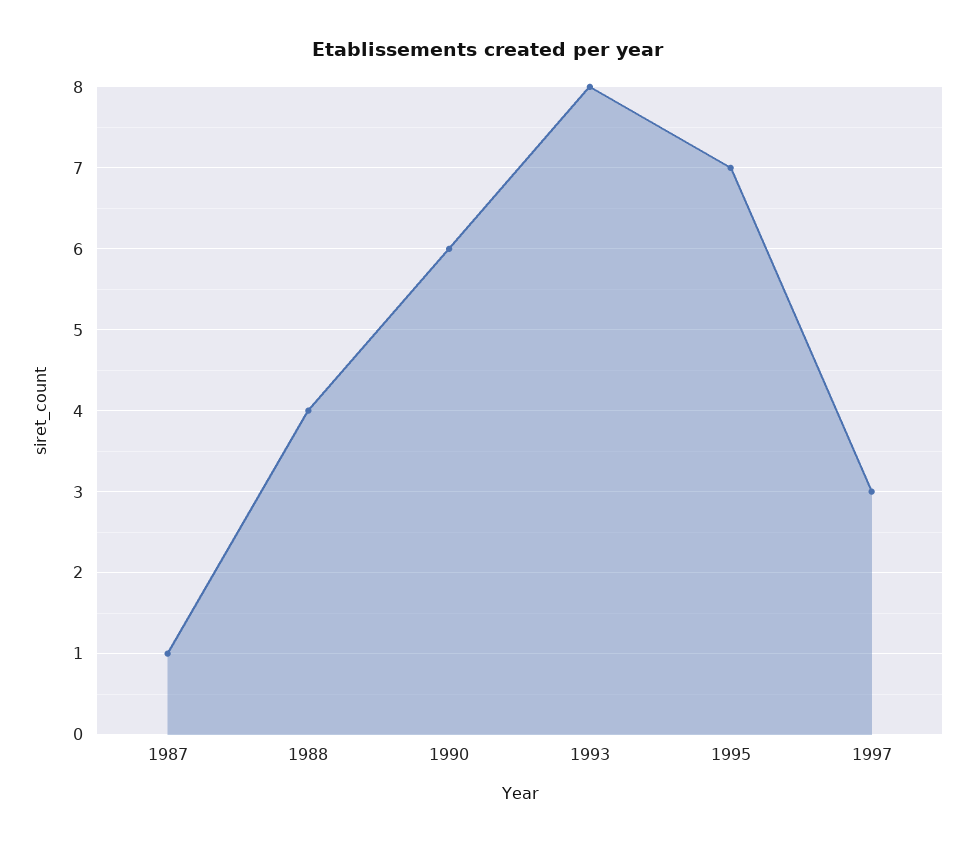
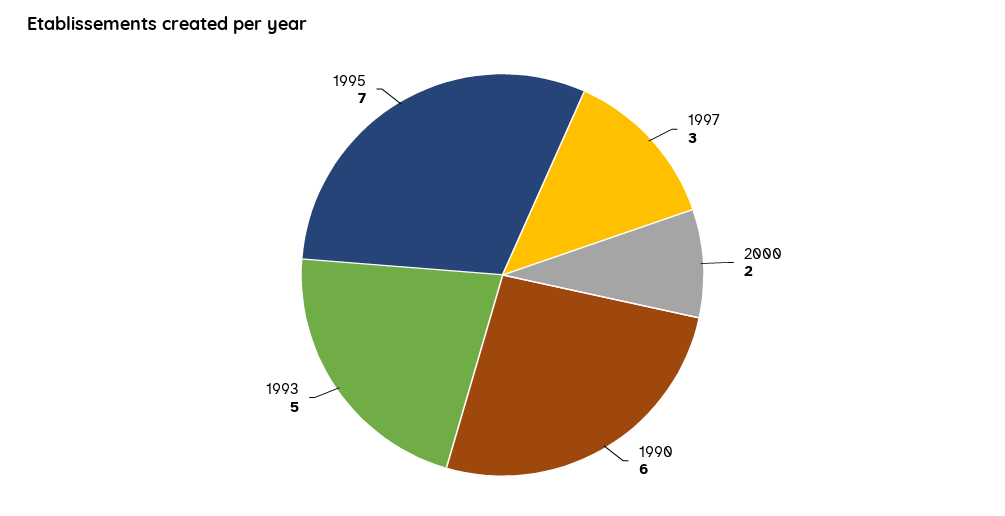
1987: 1 -> none
1988: 4 -> none
1993: 8 -> 5
2000: none -> 2

